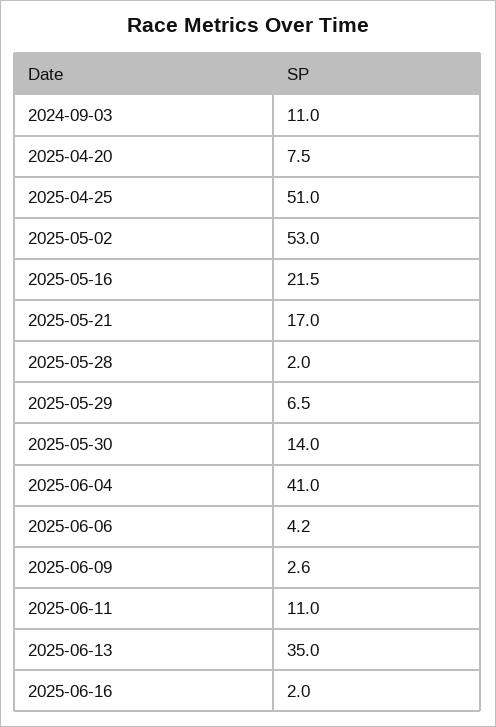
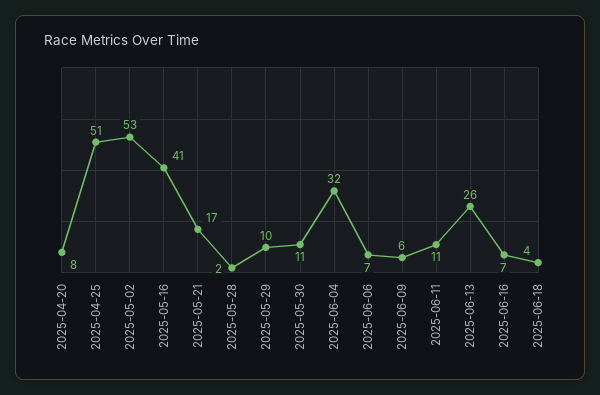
2024-09-03: 11 -> none
2025-05-16: 21.5 -> 41
2025-05-29: 6.5 -> 10
2025-05-30: 14 -> 11
2025-06-04: 41 -> 32
2025-06-06: 4.2 -> 7
2025-06-09: 2.6 -> 6
2025-06-13: 35 -> 26
2025-06-16: 2 -> 7
2025-06-18: none -> 4

